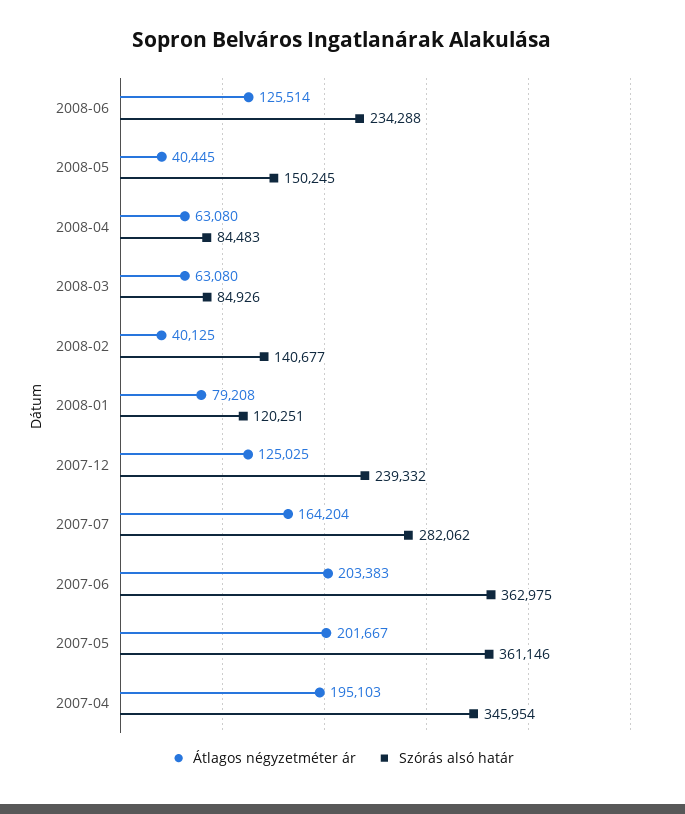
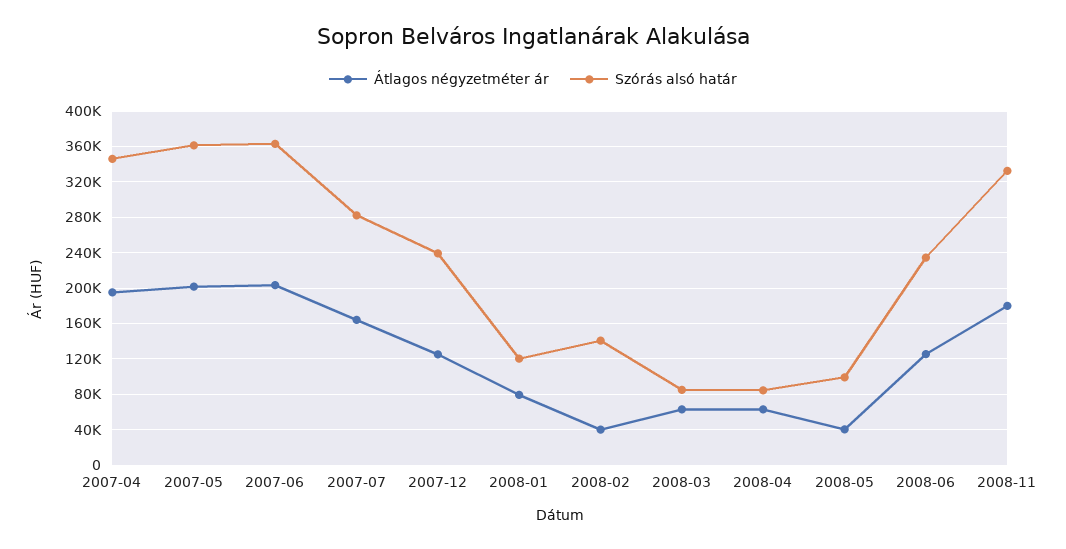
Szórás alsó határ, 2008-05: 150245 -> 100000
Átlagos négyzetméter ár, 2008-11: none -> 180000
Szórás alsó határ, 2008-11: none -> 330000

